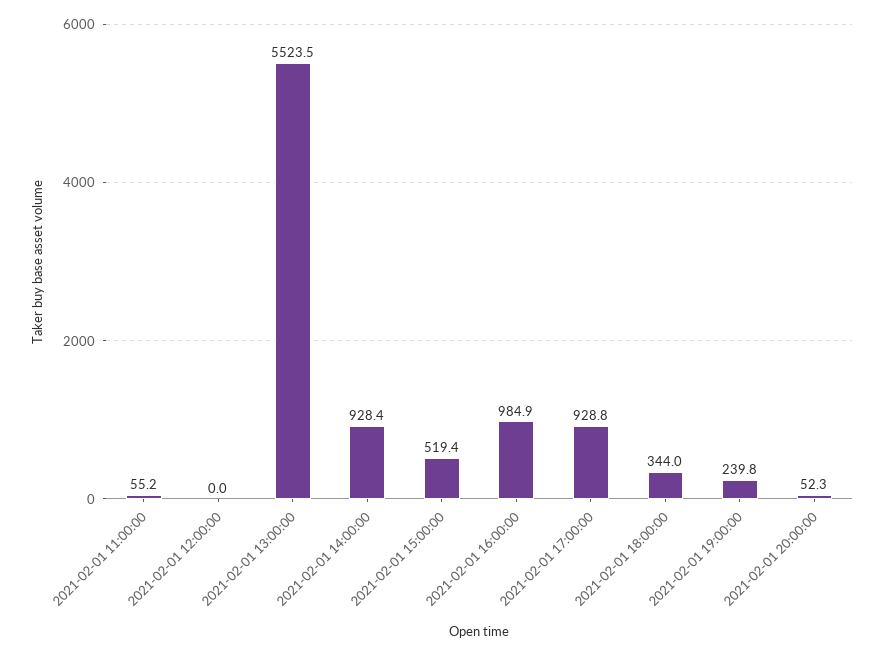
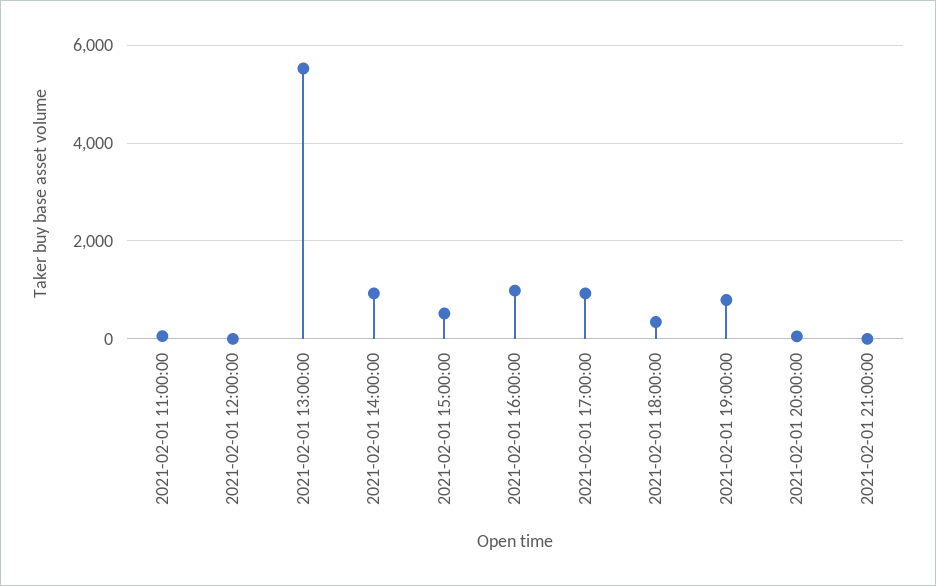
2021-02-01 19:00:00: 239.8 -> 800
2021-02-01 21:00:00: none -> 0

